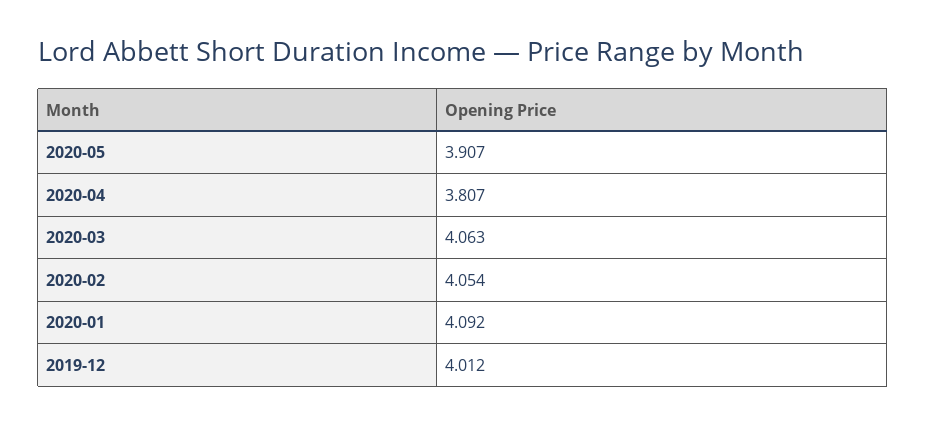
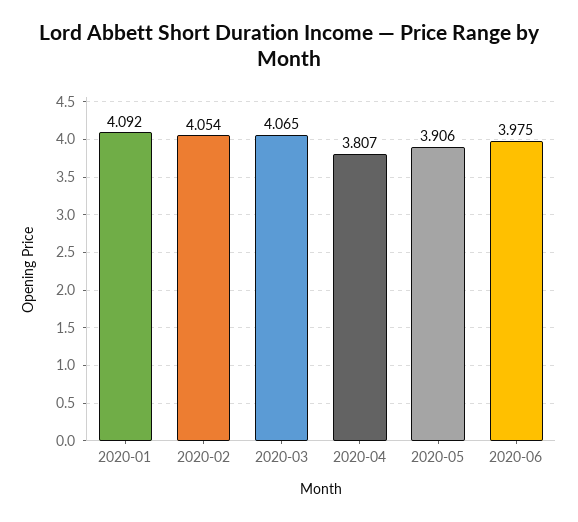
2020-05: 3.907 -> 3.906
2020-03: 4.063 -> 4.065
2019-12: 4.012 -> none
2020-06: none -> 3.975

